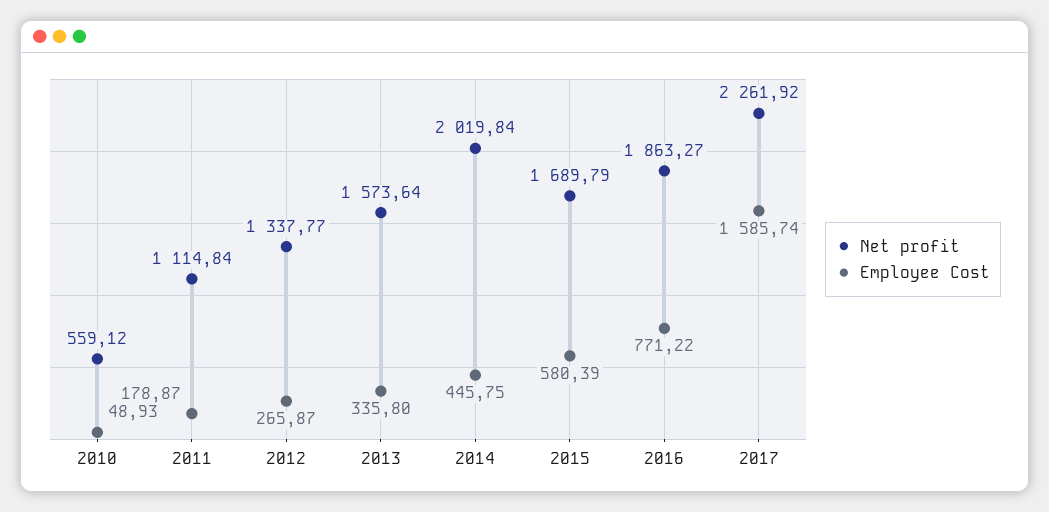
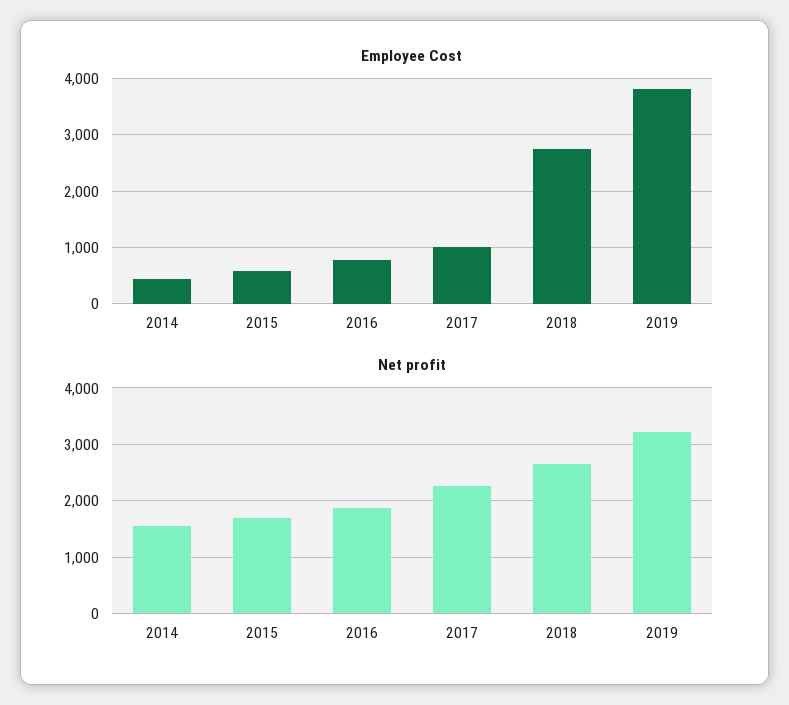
Net profit, 2010: 559.12 -> none
Employee Cost, 2010: 48.93 -> none
Net profit, 2011: 1114.84 -> none
Employee Cost, 2011: 178.87 -> none
Net profit, 2012: 1337.77 -> none
Employee Cost, 2012: 265.87 -> none
Net profit, 2013: 1573.64 -> none
Employee Cost, 2013: 335.8 -> none
Net profit, 2014: 2019.84 -> 1600
Employee Cost, 2017: 1585.74 -> 1000
Employee Cost, 2018: none -> 2800
Employee Cost, 2019: none -> 3800
Net profit, 2018: none -> 2600
Net profit, 2019: none -> 3200

